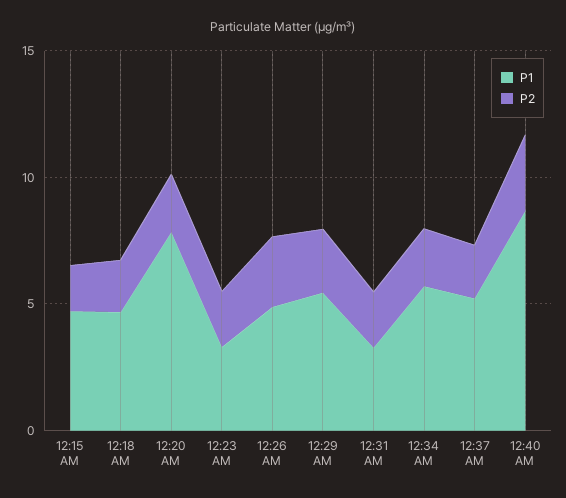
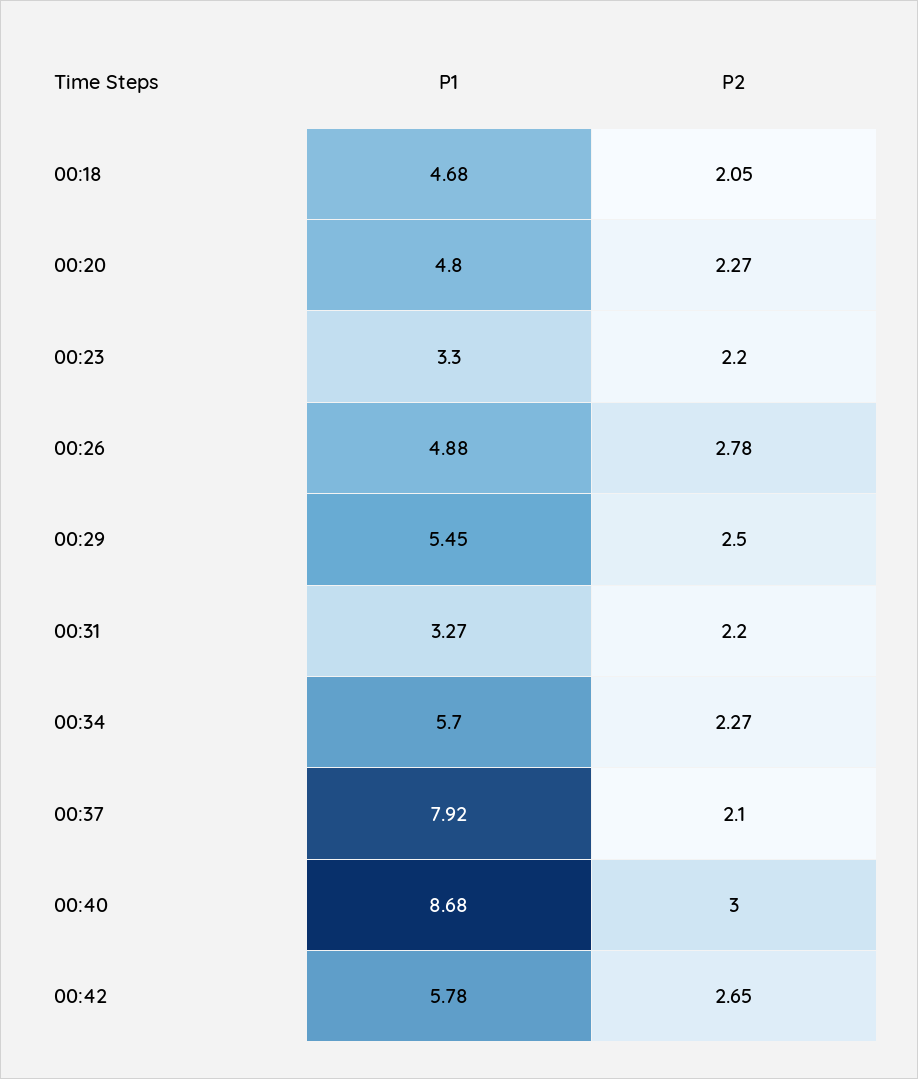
P1, 12:15 AM: 5 -> none
P2, 12:15 AM: 2 -> none
P1, 12:20 AM: 8 -> 4.8
P1, 12:37 AM: 5 -> 7.92
P1, 00:42: none -> 5.78
P2, 00:42: none -> 2.65

